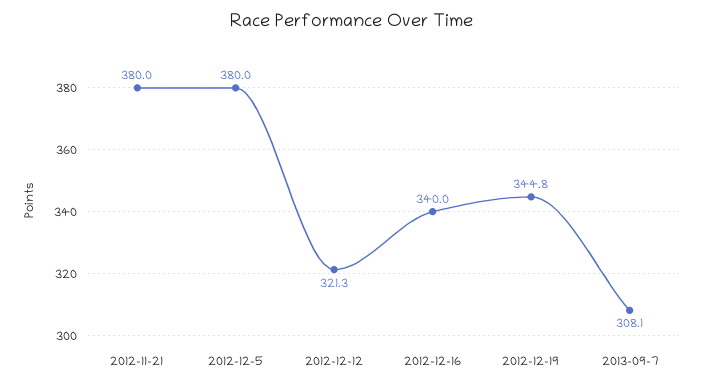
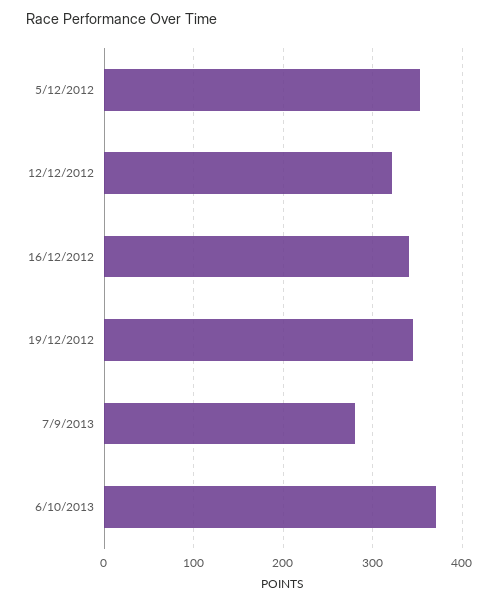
2012-11-21: 380 -> none
2012-12-5: 380 -> 350
2013-09-7: 308.1 -> 280
6/10/2013: none -> 370

